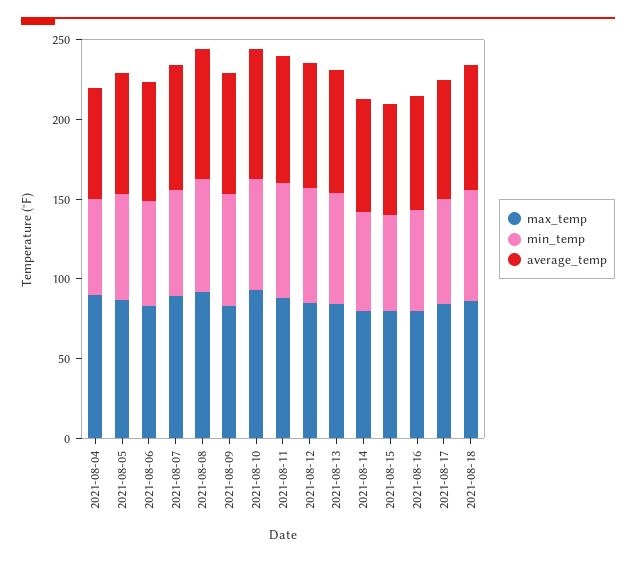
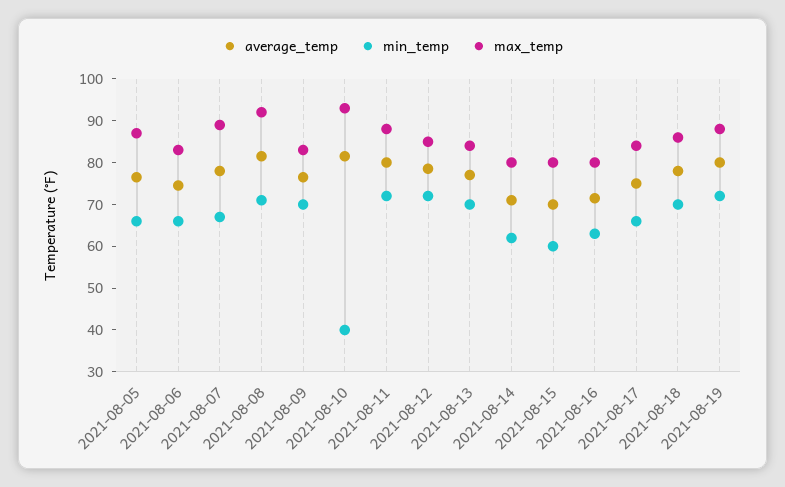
max_temp, 2021-08-04: 90 -> none
min_temp, 2021-08-04: 60 -> none
average_temp, 2021-08-04: 70 -> none
min_temp, 2021-08-10: 70 -> 40
average_temp, 2021-08-19: none -> 80
min_temp, 2021-08-19: none -> 72
max_temp, 2021-08-19: none -> 88

